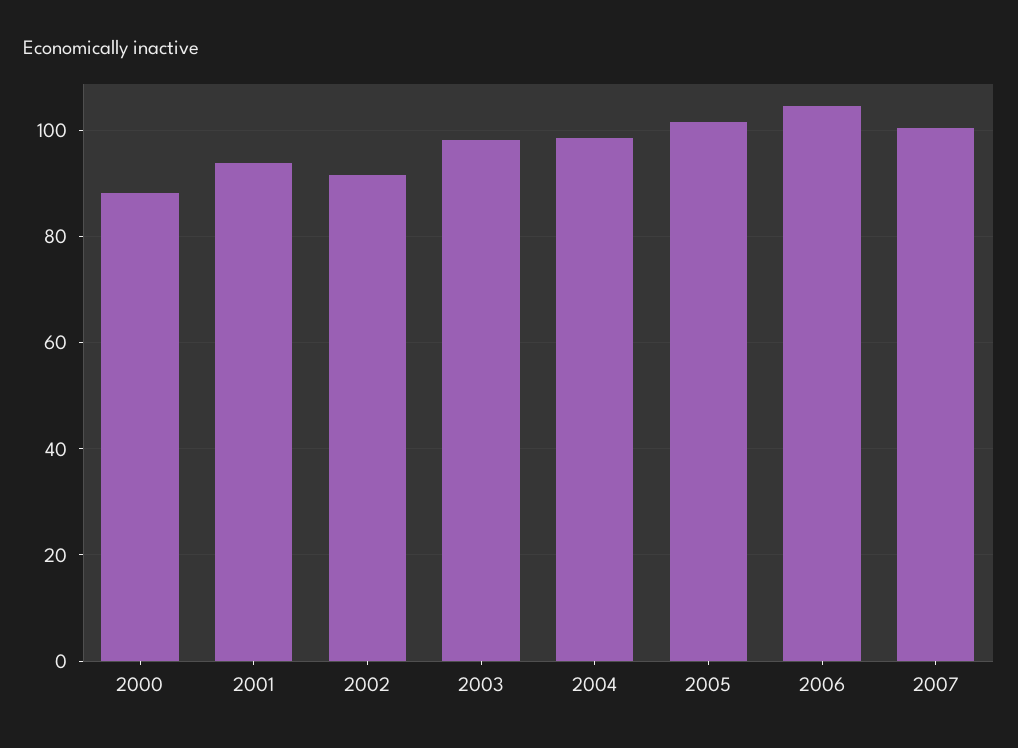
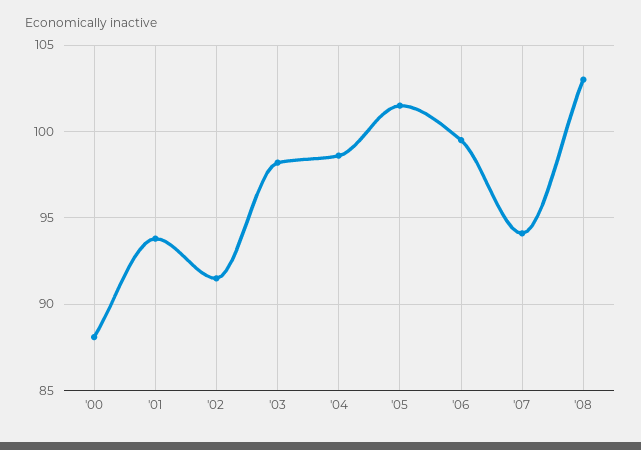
2006: 104 -> 99.5
2007: 100 -> 94
'08: none -> 103

